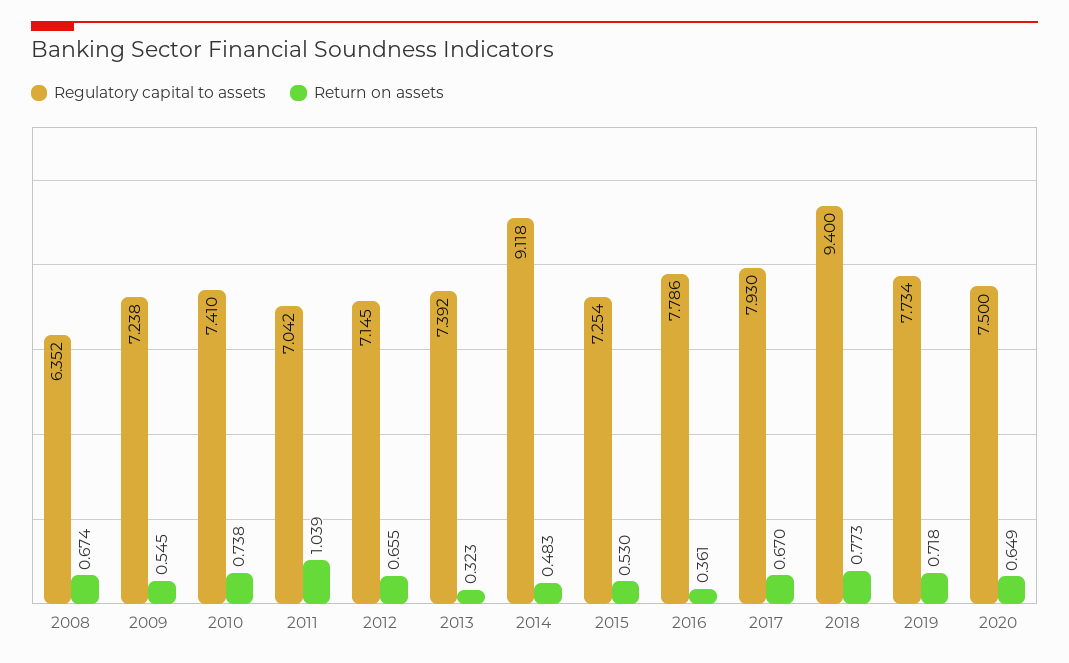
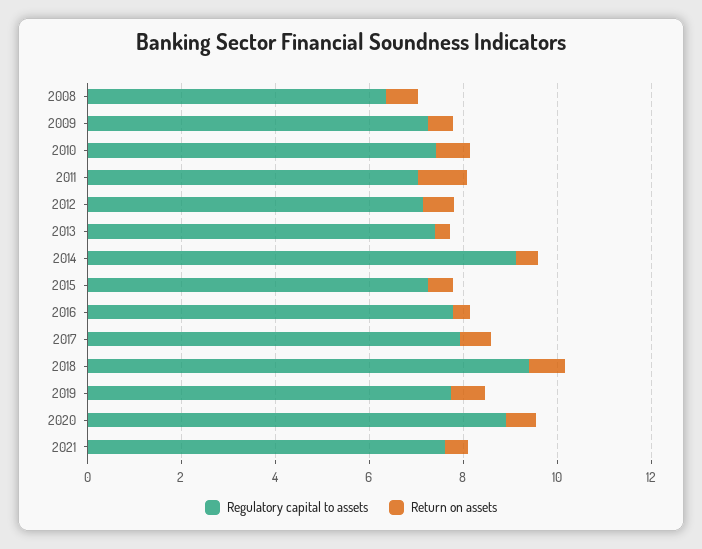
Regulatory capital to assets, 2020: 7.5 -> 9
Regulatory capital to assets, 2021: none -> 7.5
Return on assets, 2021: none -> 0.5

